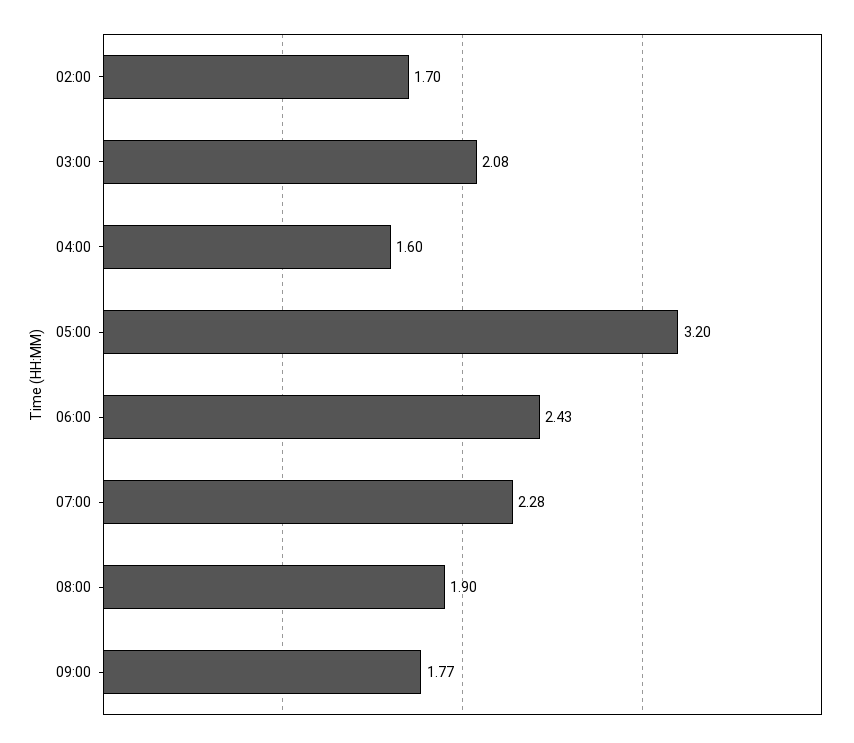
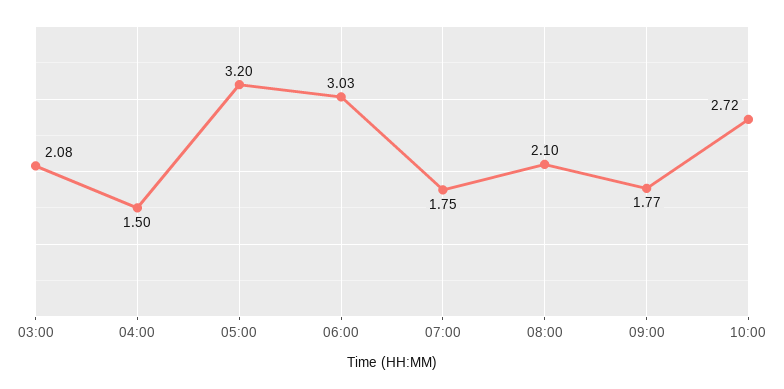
02:00: 1.7 -> none
04:00: 1.6 -> 1.5
06:00: 2.43 -> 3.03
07:00: 2.28 -> 1.75
08:00: 1.9 -> 2.1
10:00: none -> 2.72

